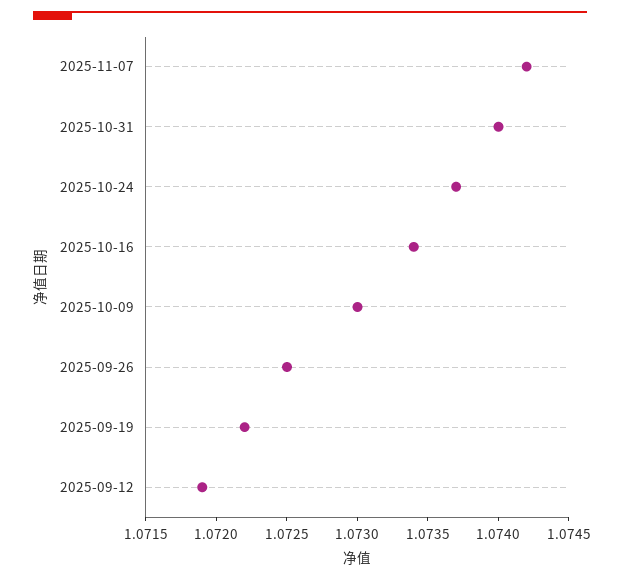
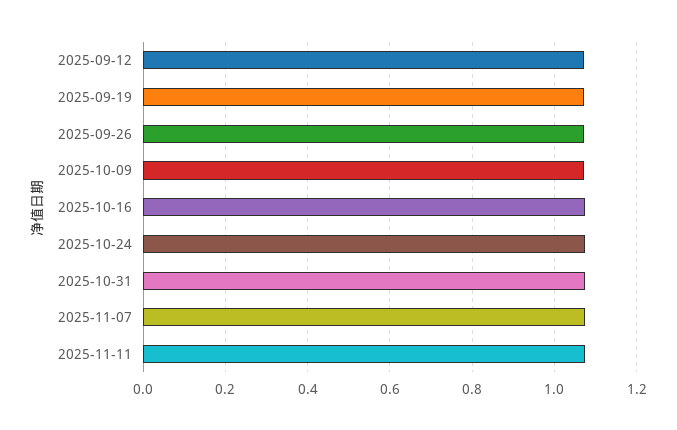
2025-11-11: none -> 1.08

